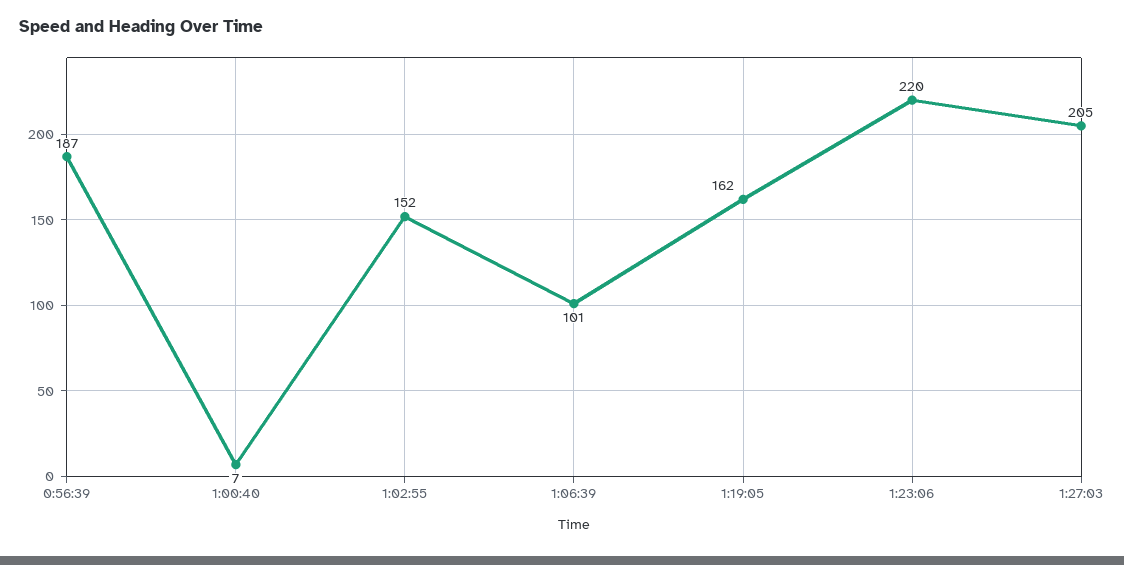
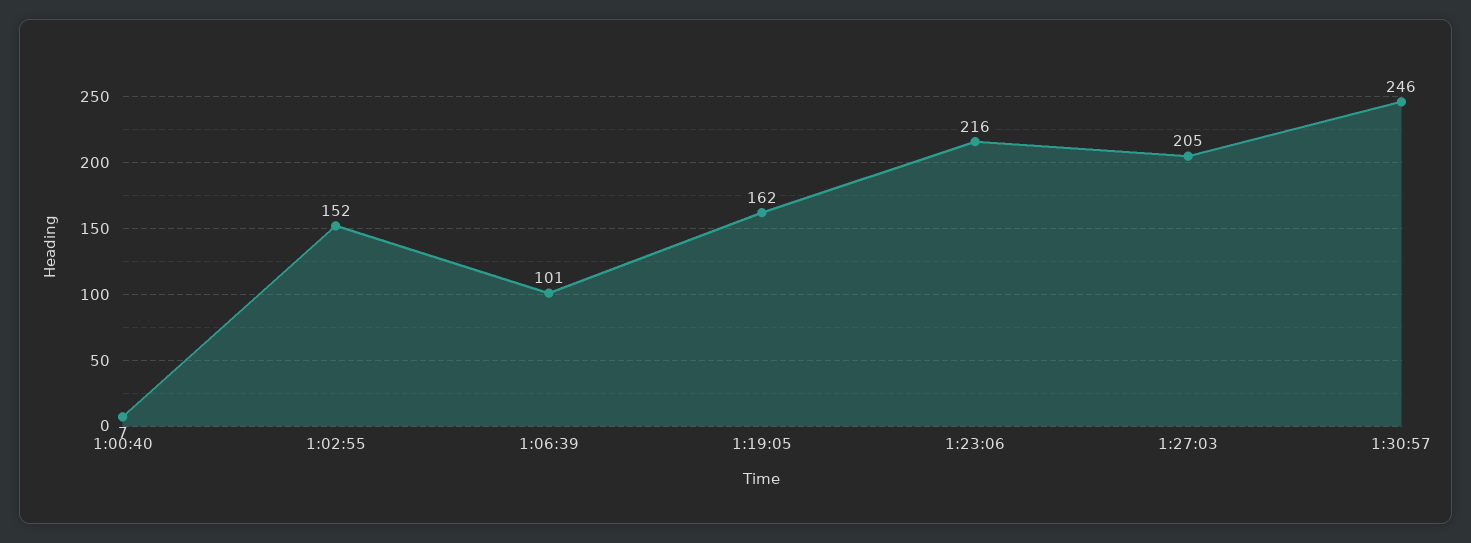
0:56:39: 187 -> none
1:23:06: 220 -> 216
1:30:57: none -> 246

